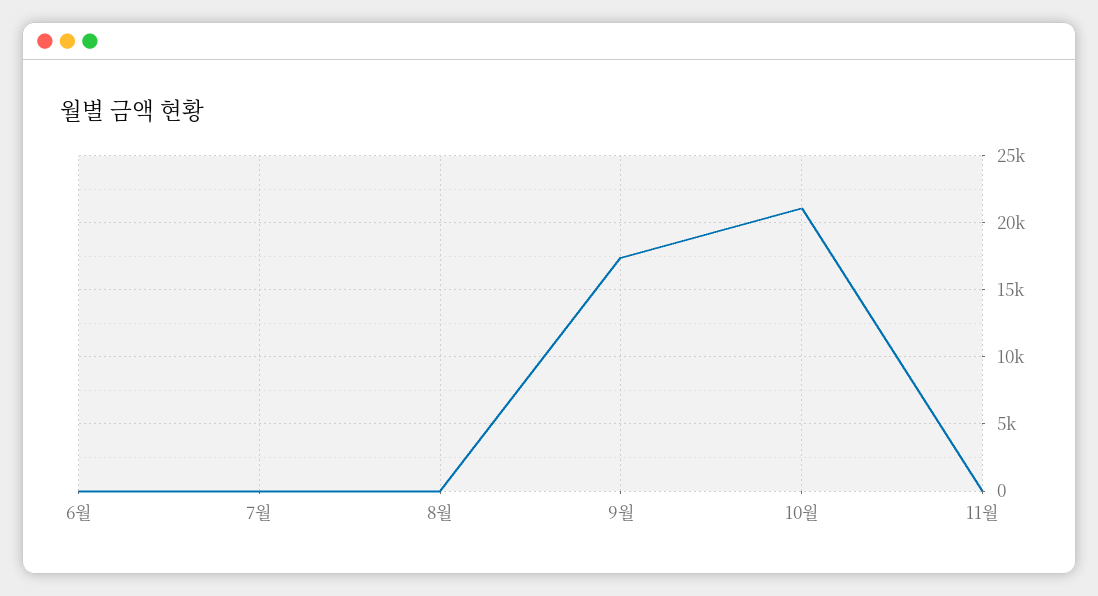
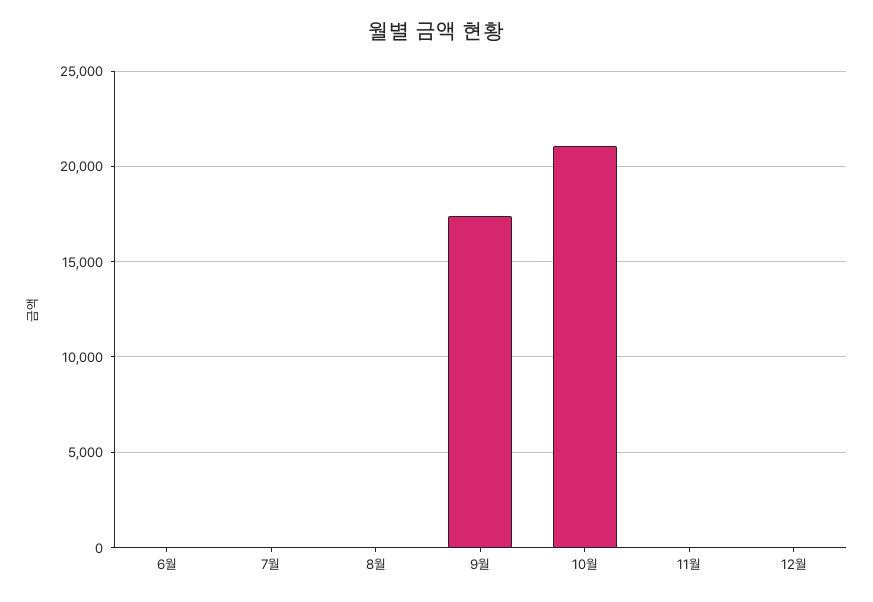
12월: none -> 0

